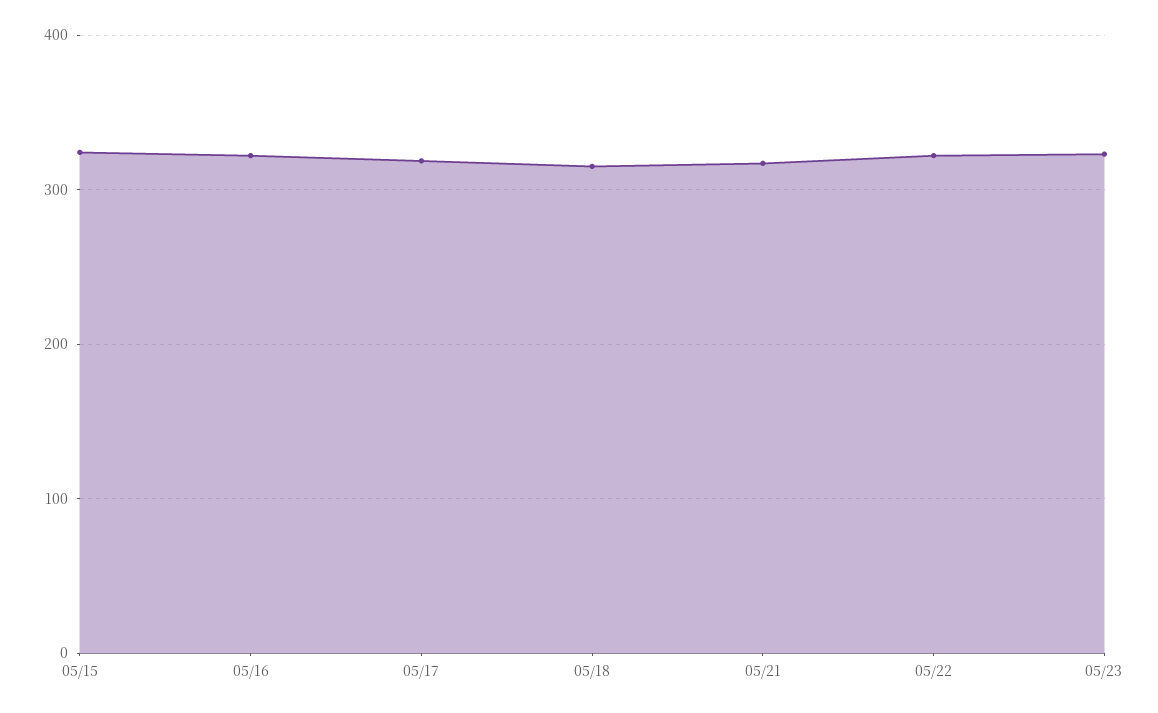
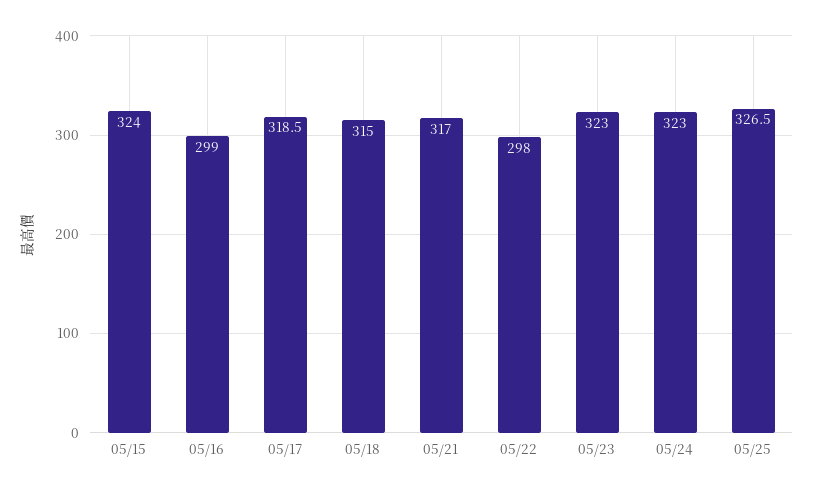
05/16: 320 -> 299
05/22: 320 -> 298
05/24: none -> 323
05/25: none -> 326.5

